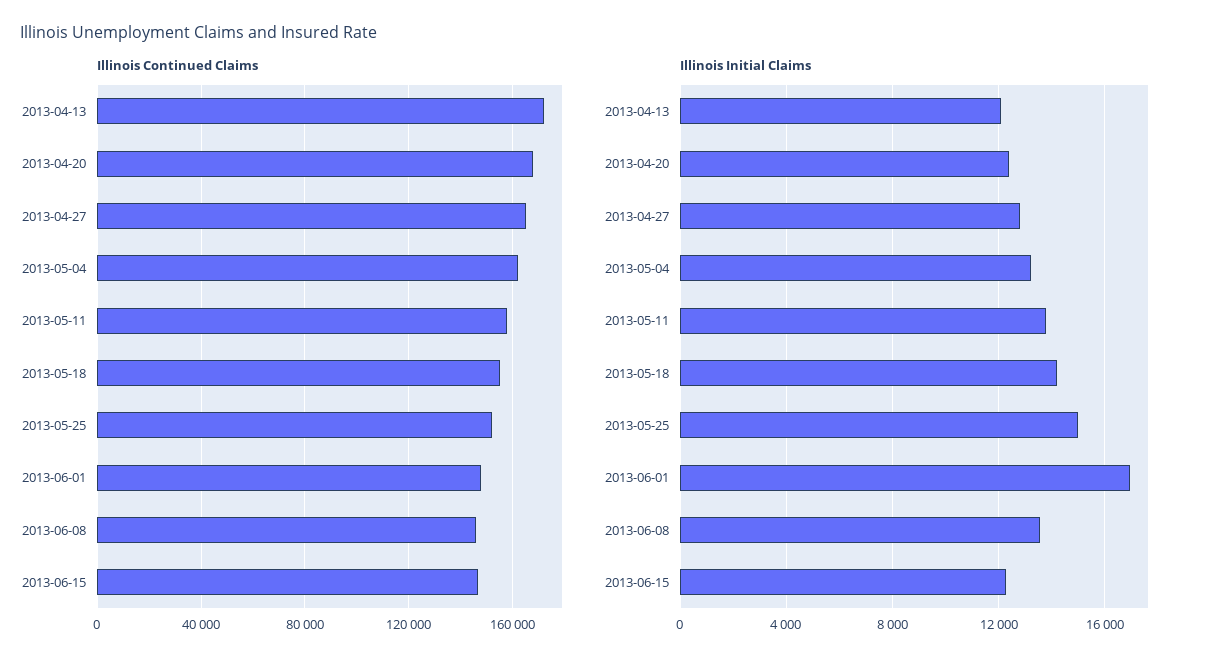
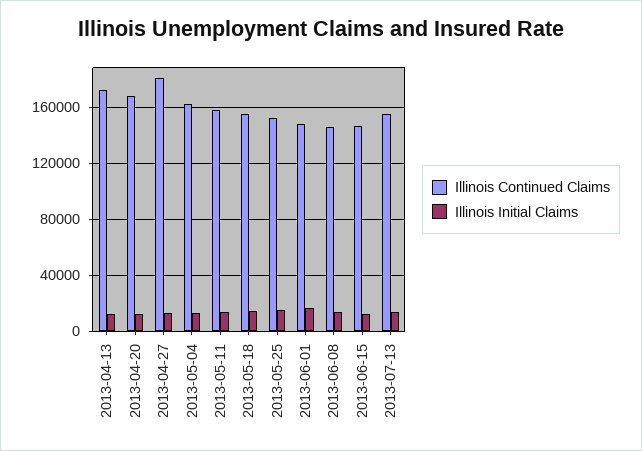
Illinois Continued Claims, 2013-04-27: 165000 -> 180000
Illinois Continued Claims, 2013-07-13: none -> 155000
Illinois Initial Claims, 2013-07-13: none -> 15000

